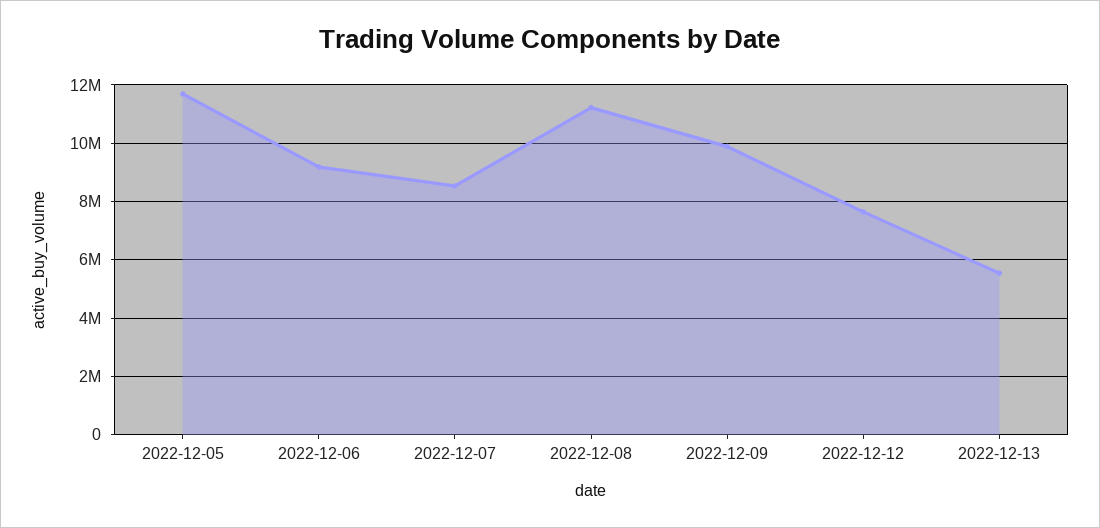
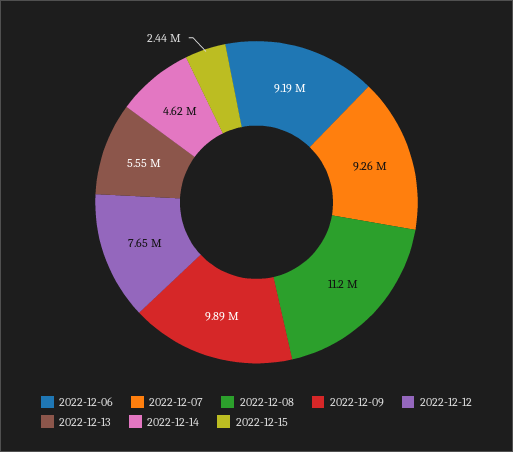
2022-12-05: 11750000 -> none
2022-12-07: 8500000 -> 9260000
2022-12-14: none -> 4620000
2022-12-15: none -> 2440000

